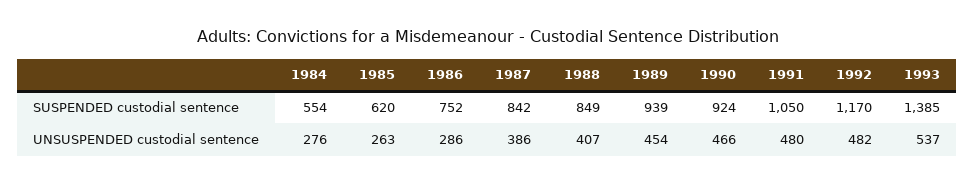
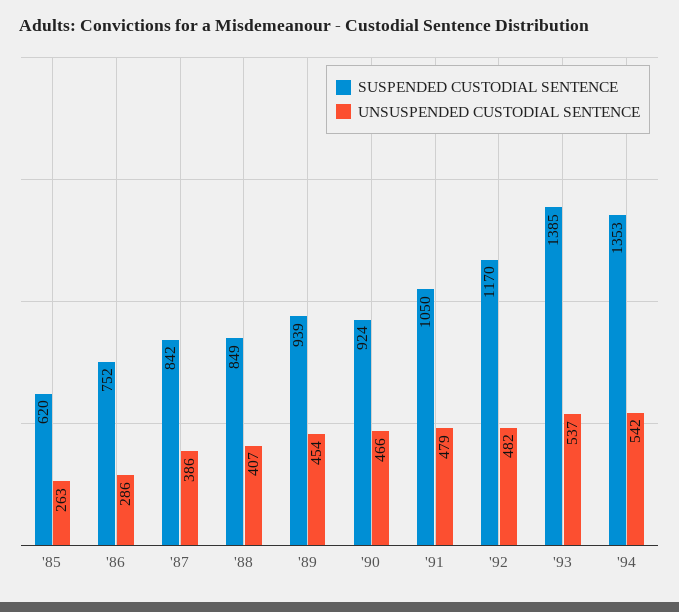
SUSPENDED custodial sentence, 1984: 554 -> none
UNSUSPENDED custodial sentence, 1984: 276 -> none
UNSUSPENDED custodial sentence, 1991: 480 -> 479
SUSPENDED custodial sentence, '94: none -> 1353
UNSUSPENDED custodial sentence, '94: none -> 542

